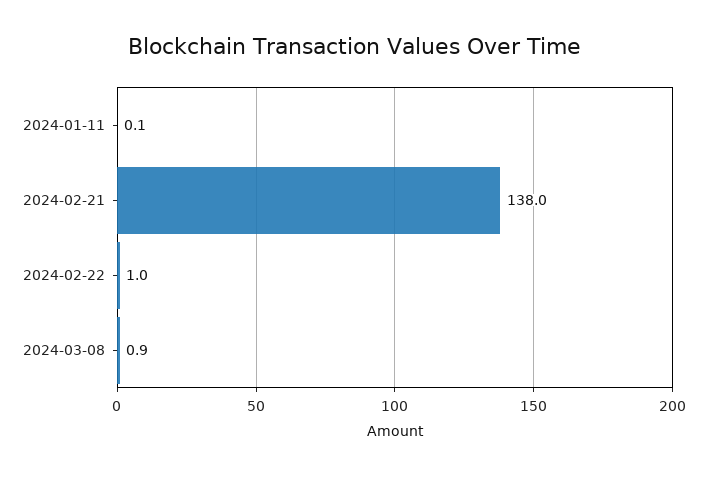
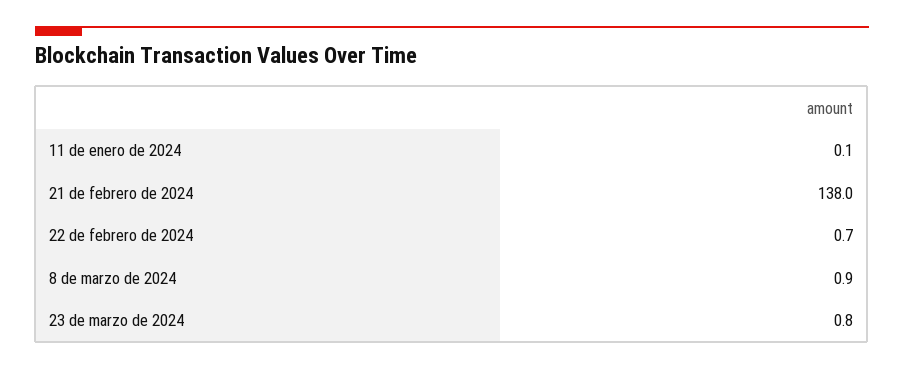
2024-02-22: 1 -> 0.7
23 de marzo de 2024: none -> 0.8

